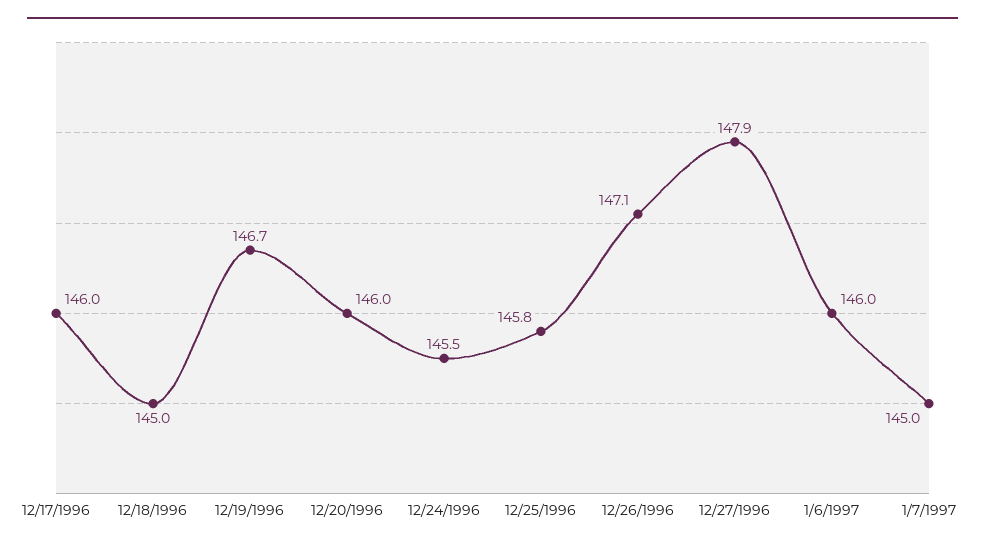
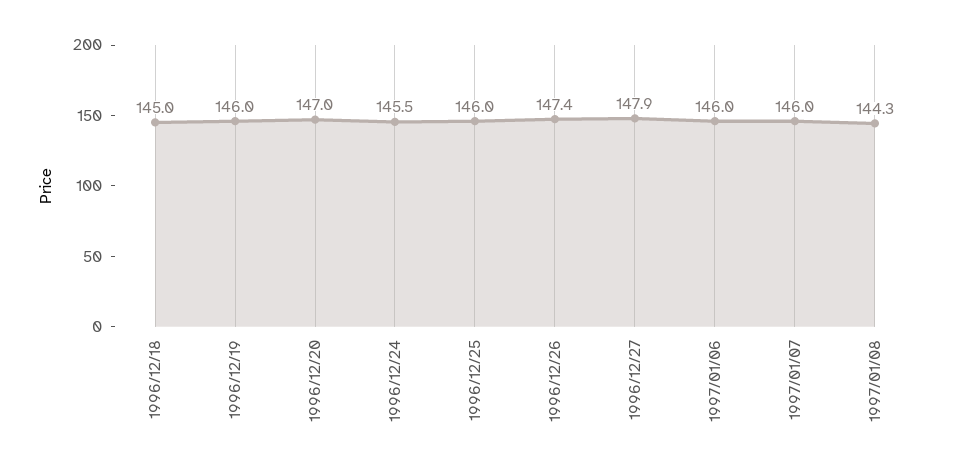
12/17/1996: 146 -> none
12/19/1996: 146.7 -> 146
12/20/1996: 146 -> 147
12/25/1996: 145.8 -> 146
12/26/1996: 147.1 -> 147.4
1/7/1997: 145 -> 146
1997/01/08: none -> 144.3

